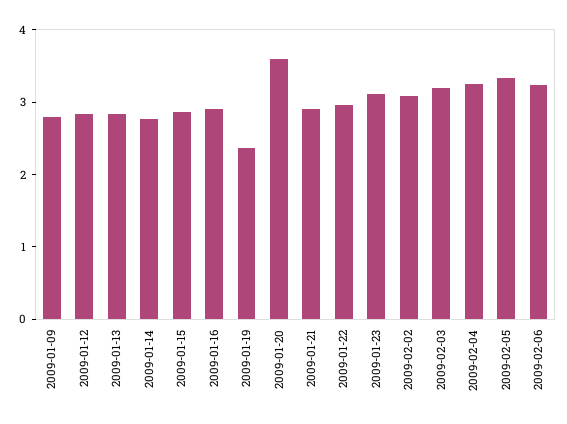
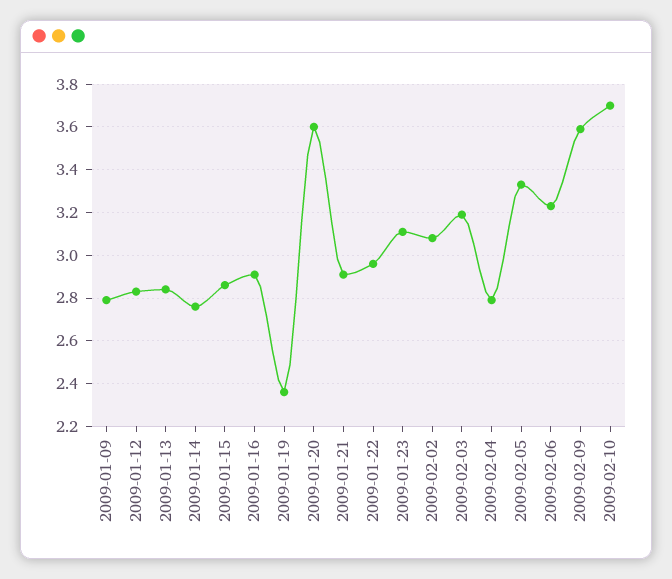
2009-02-04: 3.2 -> 2.8
2009-02-09: none -> 3.6
2009-02-10: none -> 3.7

